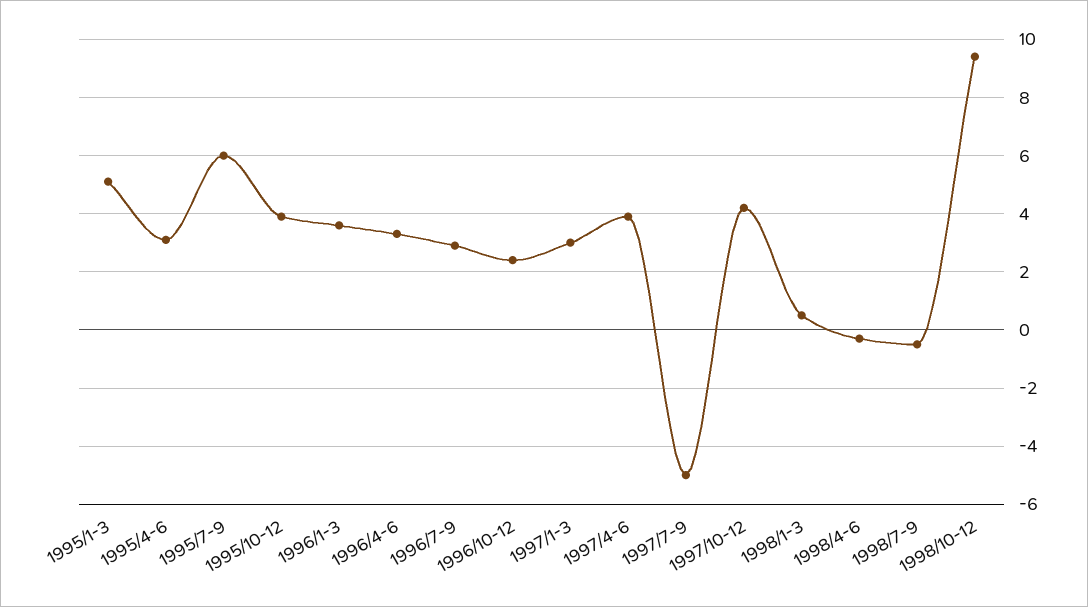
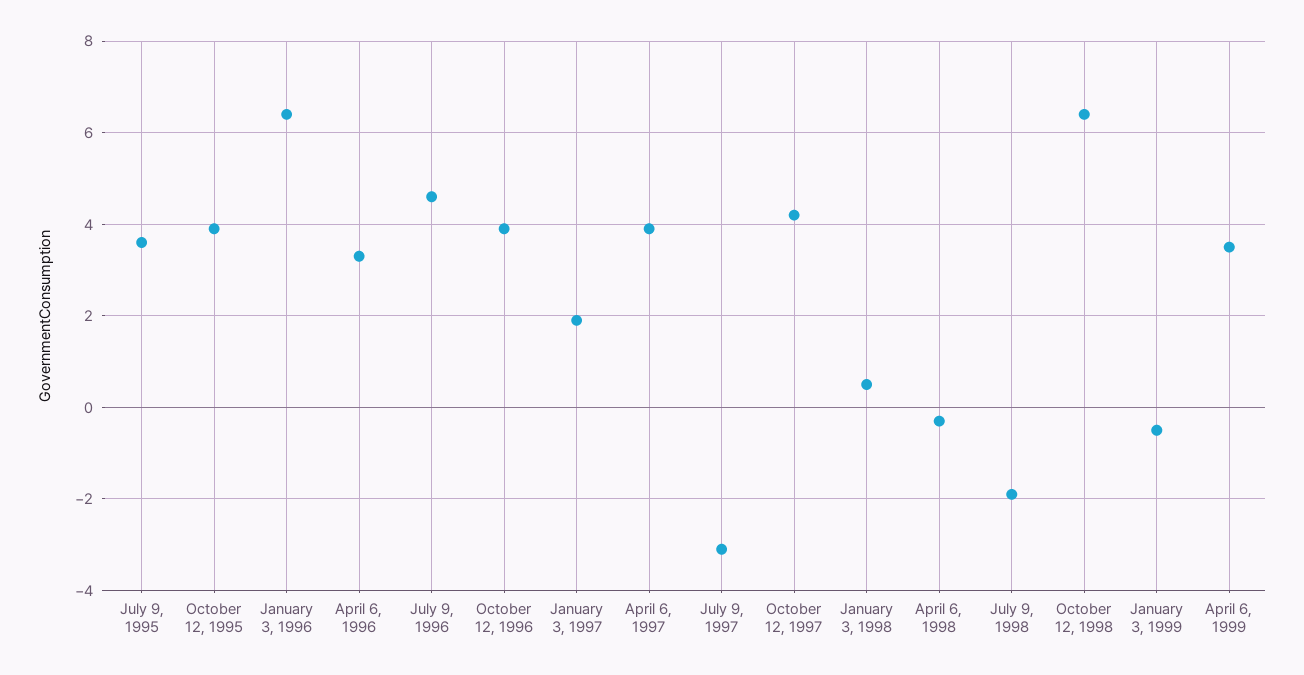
1995/1-3: 5 -> none
1995/4-6: 3 -> none
1995/7-9: 6 -> 3.5
1996/1-3: 3.5 -> 6.5
1996/7-9: 3 -> 4.5
1996/10-12: 2.5 -> 4
1997/1-3: 3 -> 2
1997/7-9: -5 -> -3
1998/7-9: -0.5 -> -2
1998/10-12: 9.5 -> 6.5
January 3, 1999: none -> -0.5
April 6, 1999: none -> 3.5

